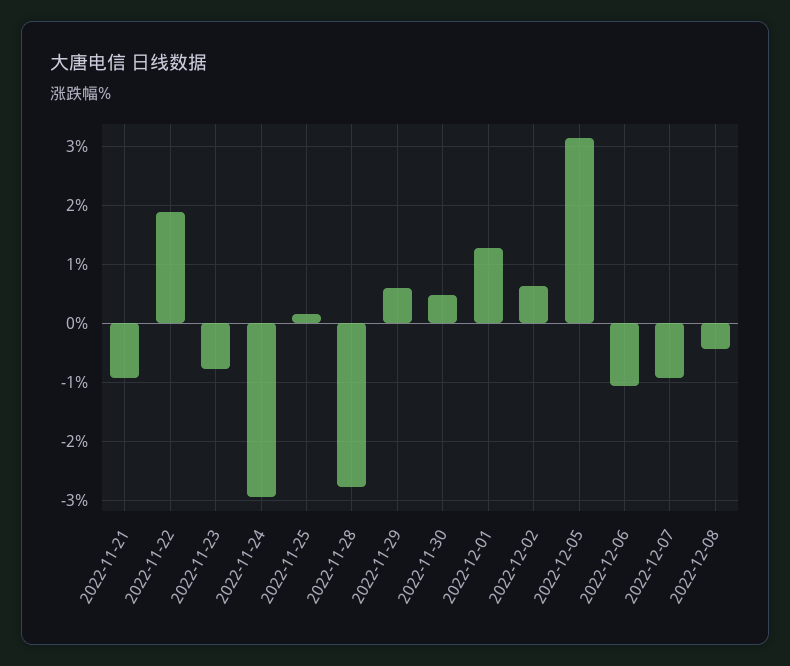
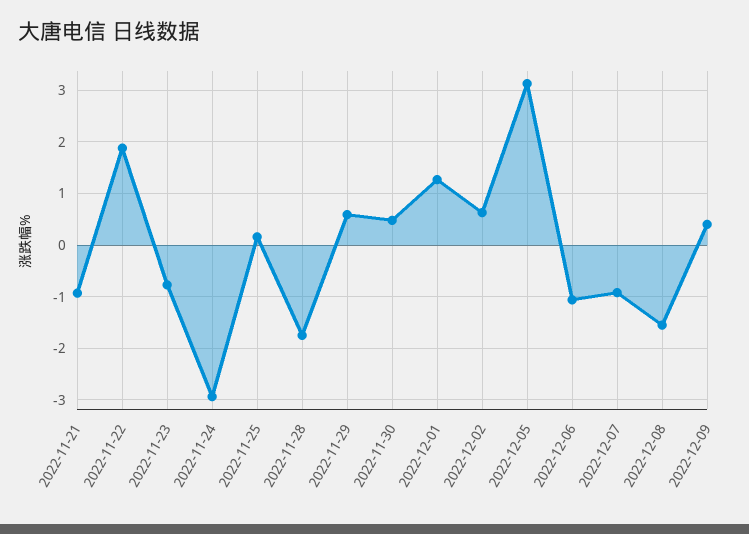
2022-11-28: -2.8 -> -1.8
2022-12-08: -0.4 -> -1.6
2022-12-09: none -> 0.4

